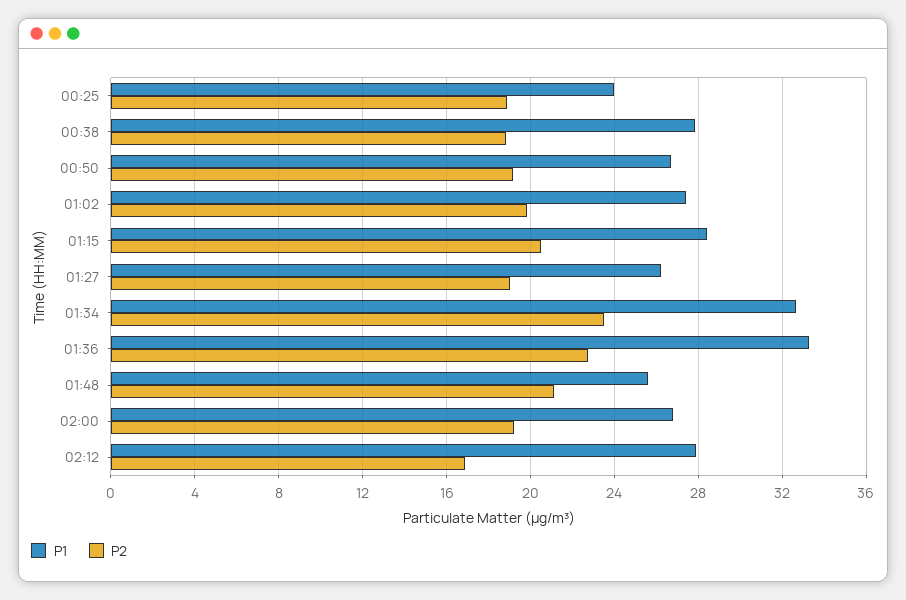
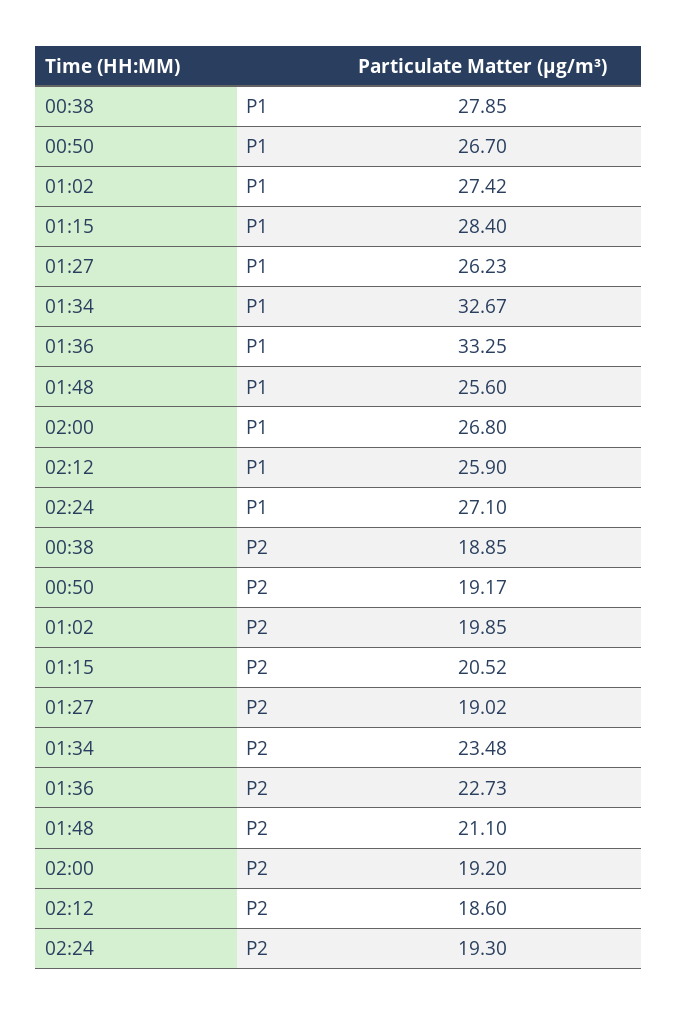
P1, 00:25: 24 -> none
P2, 00:25: 19 -> none
P1, 02:12: 28 -> 25.9
P2, 02:12: 17 -> 18.6
P1, 02:24: none -> 27.1
P2, 02:24: none -> 19.3

